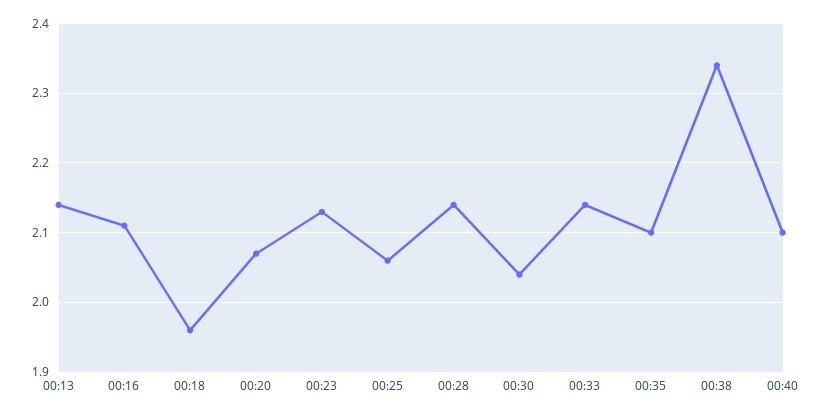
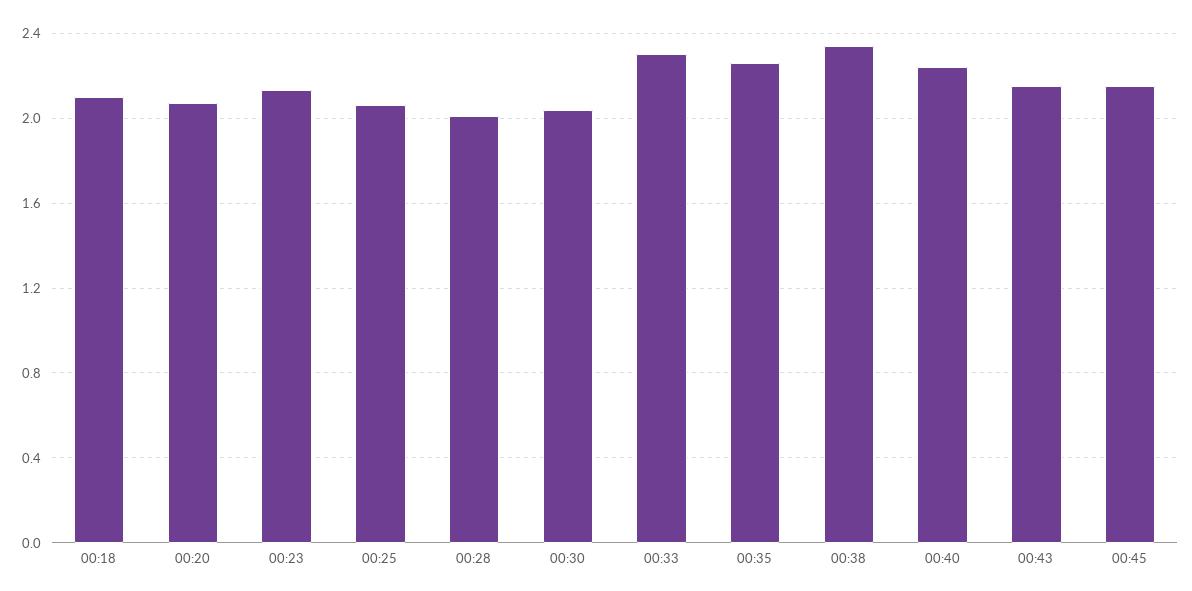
00:13: 2.14 -> none
00:16: 2.11 -> none
00:18: 1.96 -> 2.1
00:28: 2.14 -> 2
00:33: 2.14 -> 2.3
00:35: 2.1 -> 2.25
00:40: 2.1 -> 2.25
00:43: none -> 2.15
00:45: none -> 2.15

